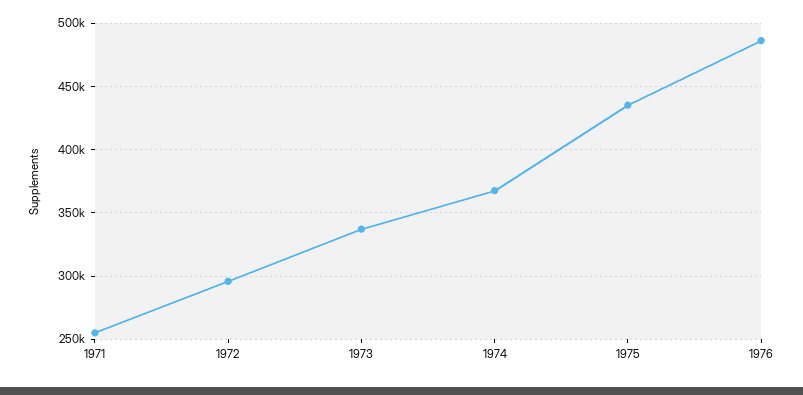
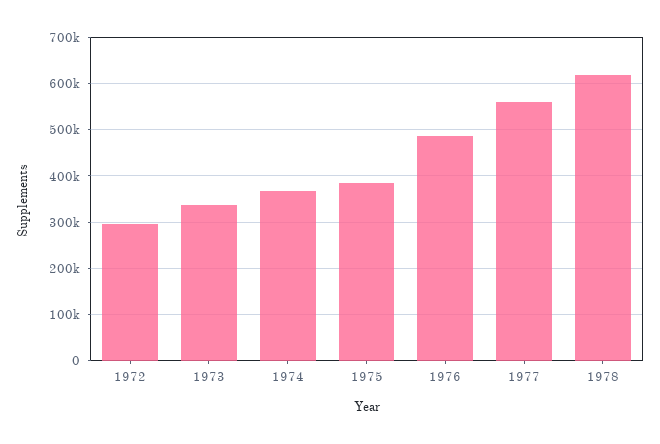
1971: 255000 -> none
1975: 435000 -> 380000
1977: none -> 560000
1978: none -> 620000

